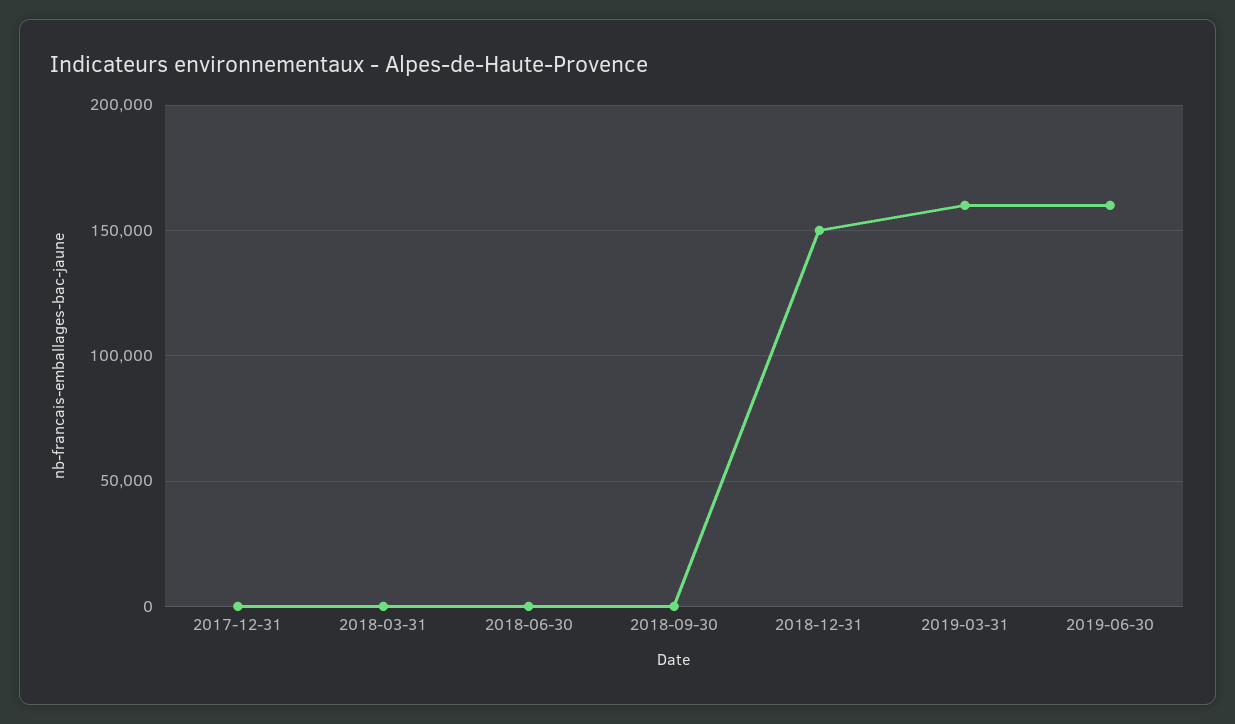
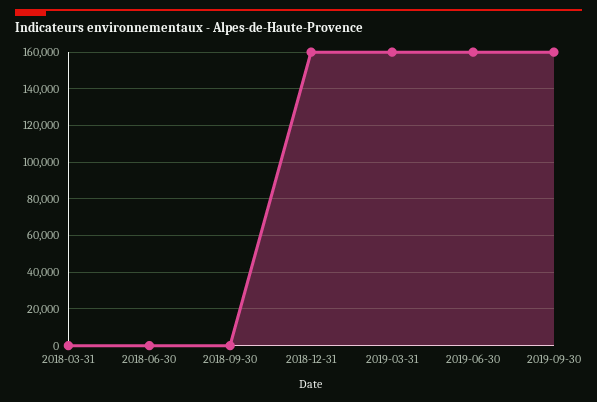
2017-12-31: 0 -> none
2018-12-31: 150000 -> 160000
2019-09-30: none -> 160000

